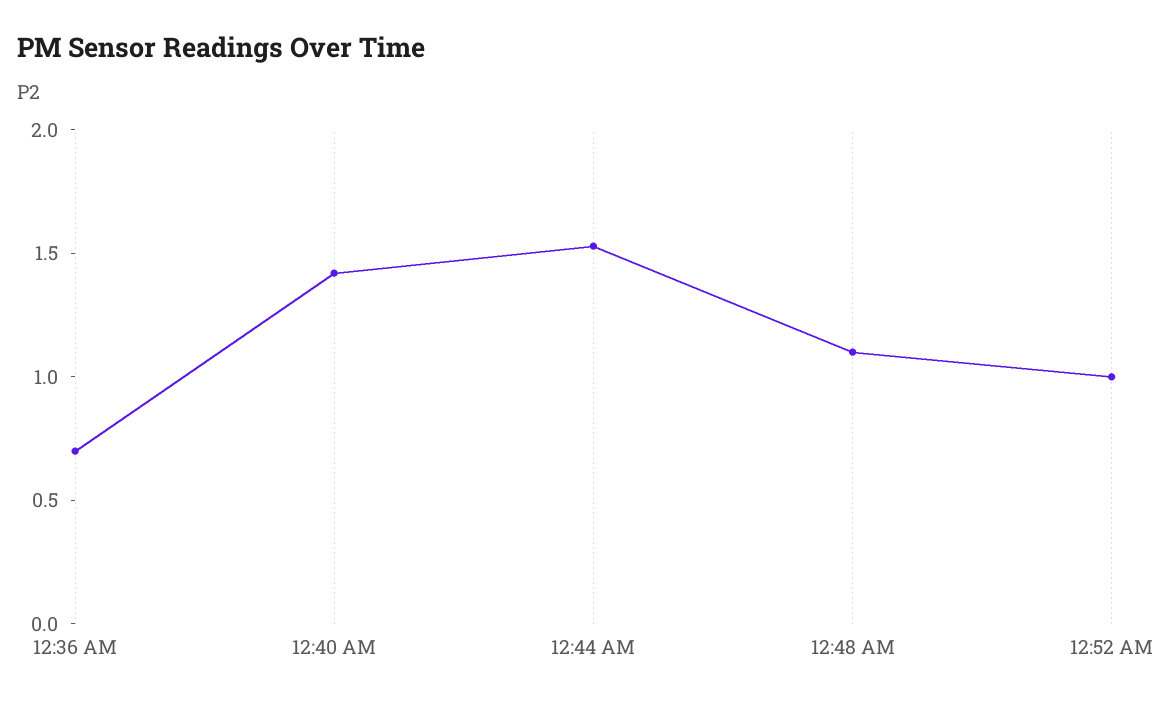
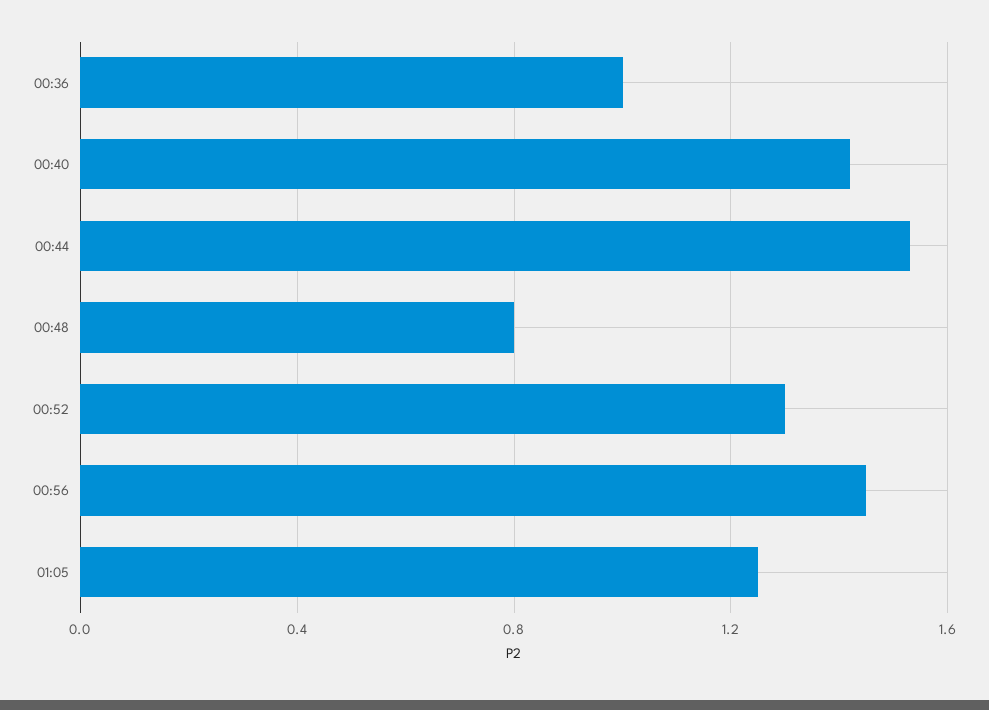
12:36 AM: 0.7 -> 1
12:48 AM: 1.1 -> 0.8
12:52 AM: 1 -> 1.3
00:56: none -> 1.45
01:05: none -> 1.25

